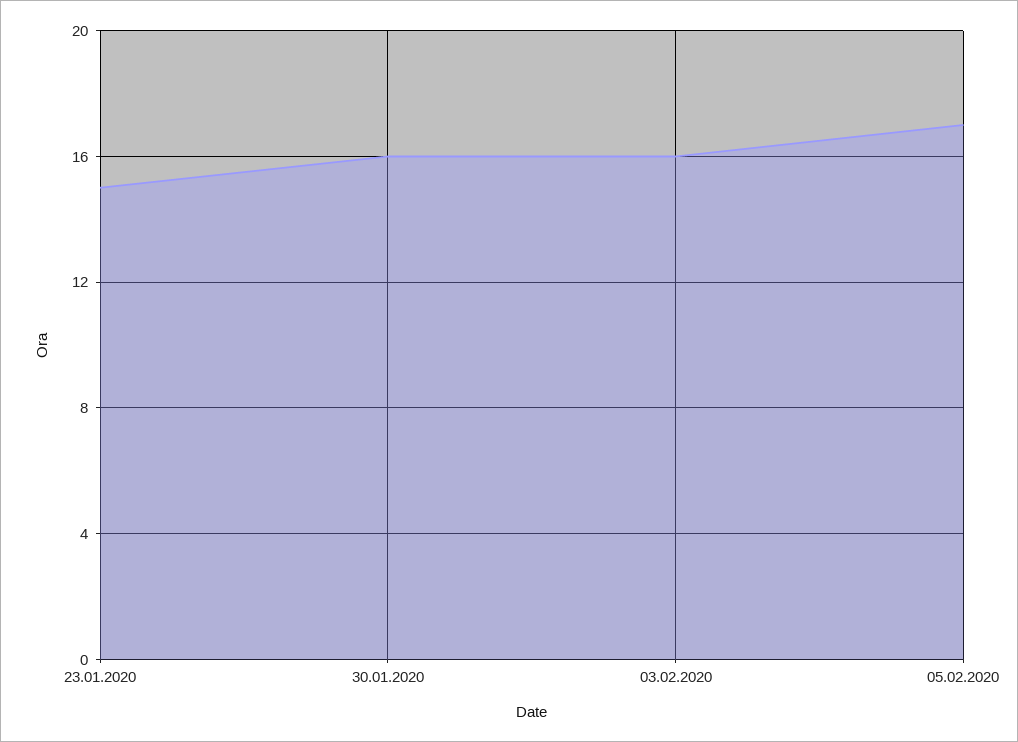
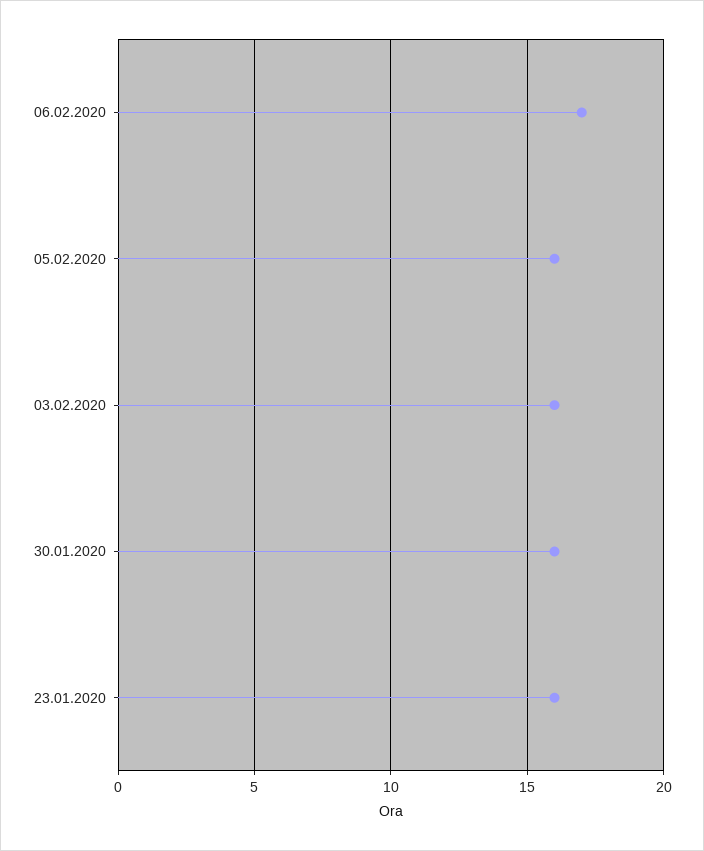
23.01.2020: 15 -> 16
05.02.2020: 17 -> 16
06.02.2020: none -> 17

